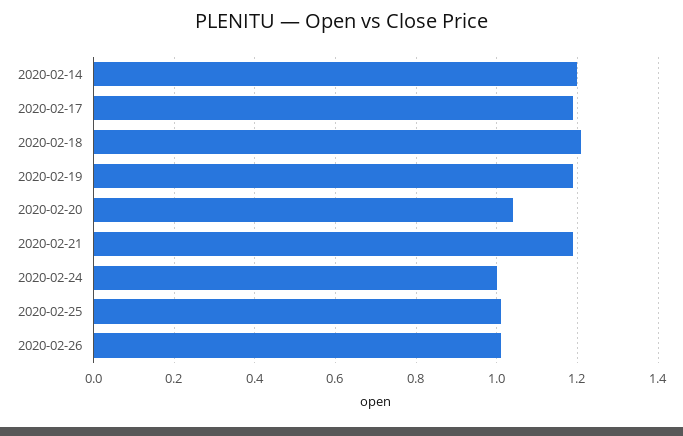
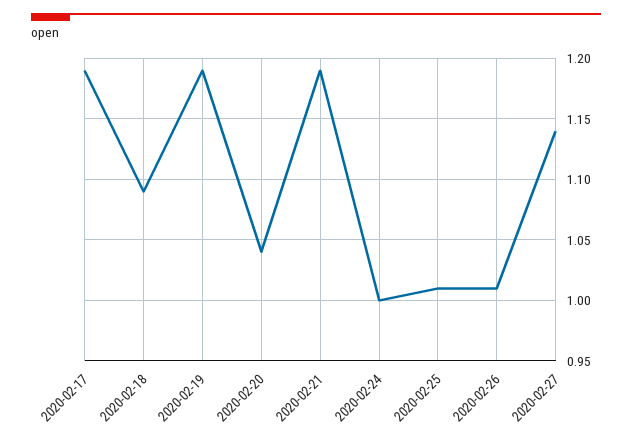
2020-02-14: 1.2 -> none
2020-02-18: 1.2 -> 1.09
2020-02-27: none -> 1.14

